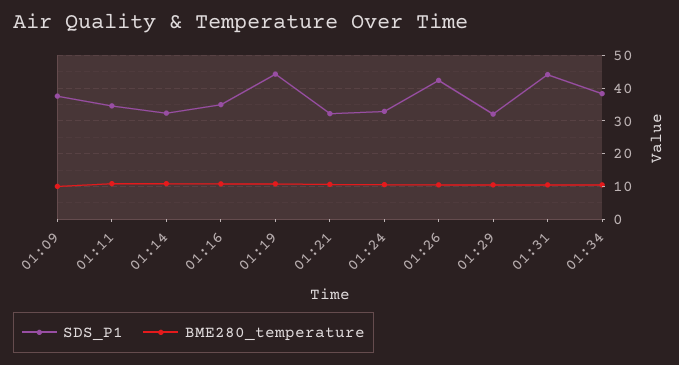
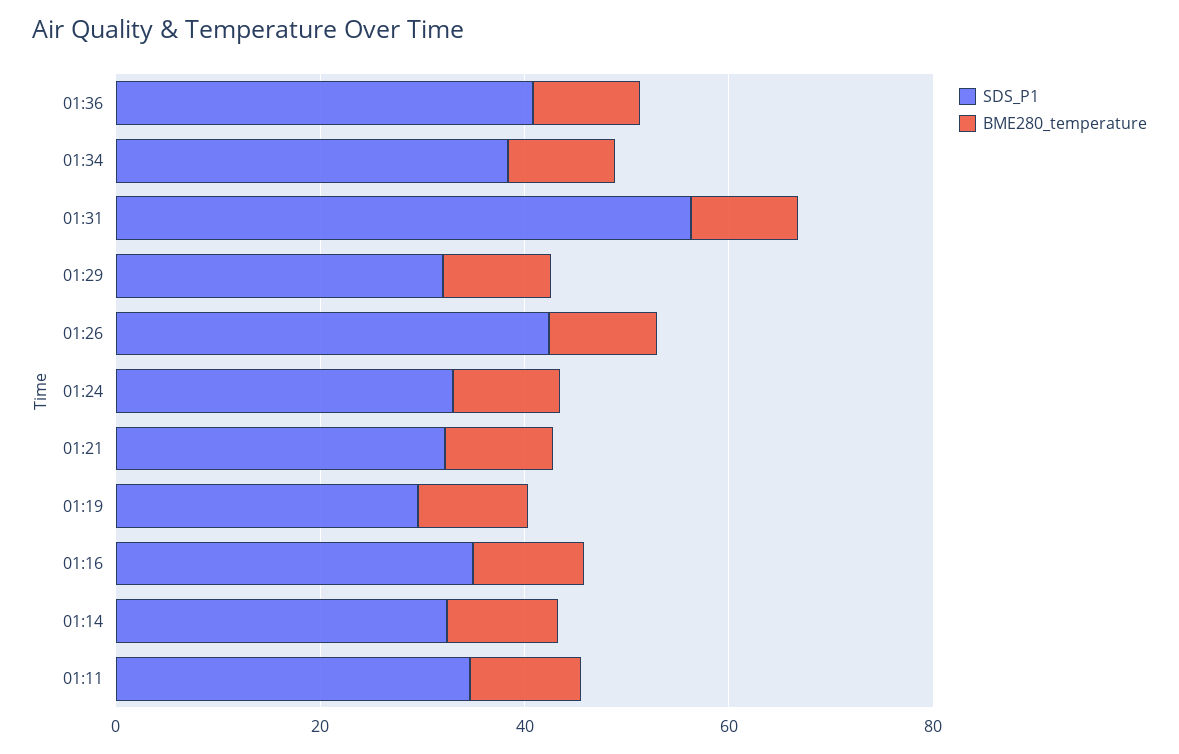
SDS_P1, 01:09: 38 -> none
BME280_temperature, 01:09: 10 -> none
SDS_P1, 01:19: 44 -> 30
SDS_P1, 01:31: 44 -> 55
SDS_P1, 01:36: none -> 40
BME280_temperature, 01:36: none -> 10

